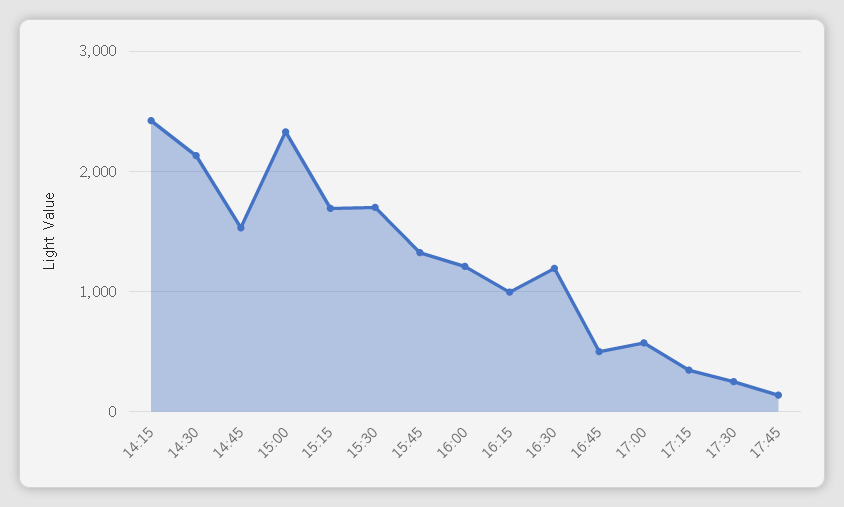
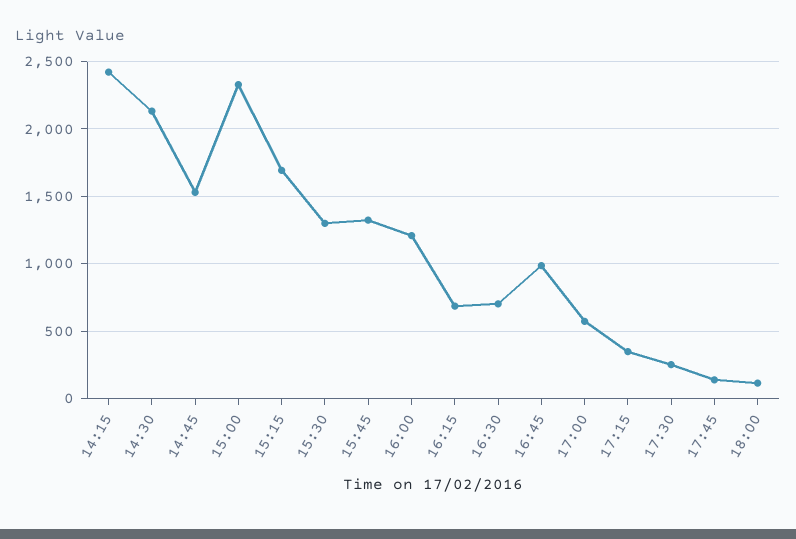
15:30: 1700 -> 1300
16:15: 1000 -> 700
16:30: 1200 -> 700
16:45: 500 -> 1000
18:00: none -> 100

